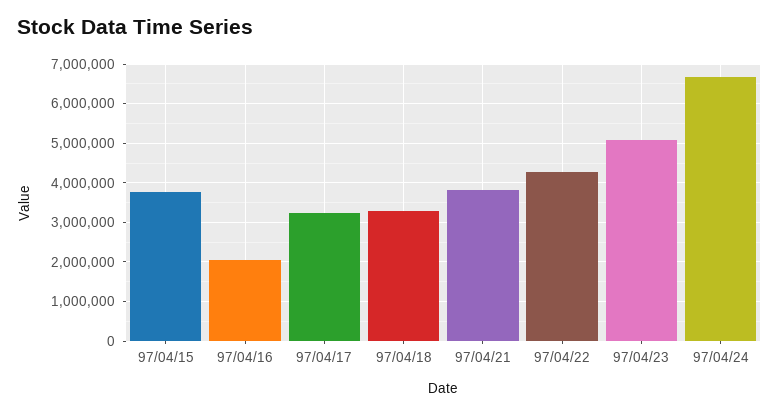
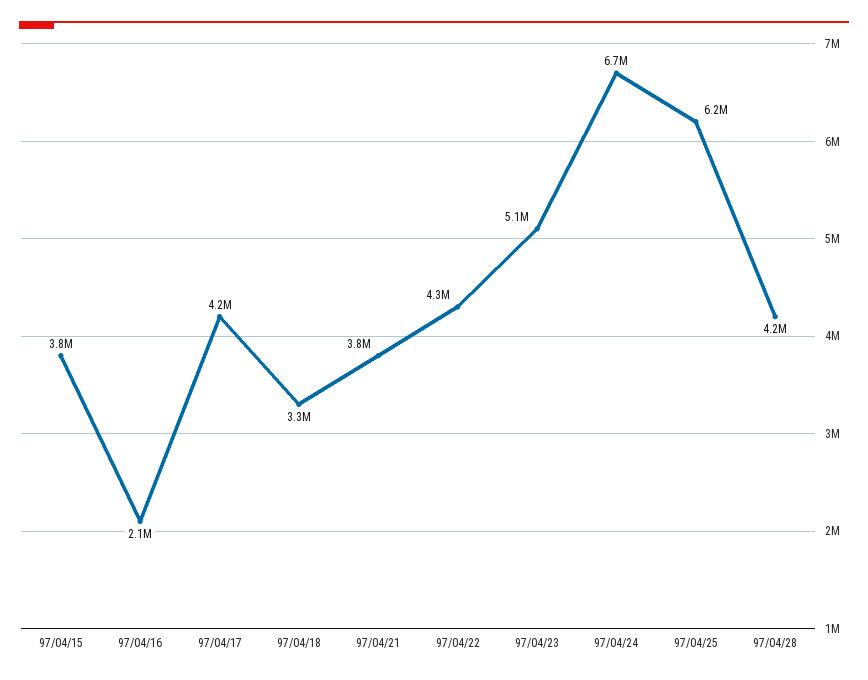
97/04/17: 3200000 -> 4200000
97/04/25: none -> 6200000
97/04/28: none -> 4200000

